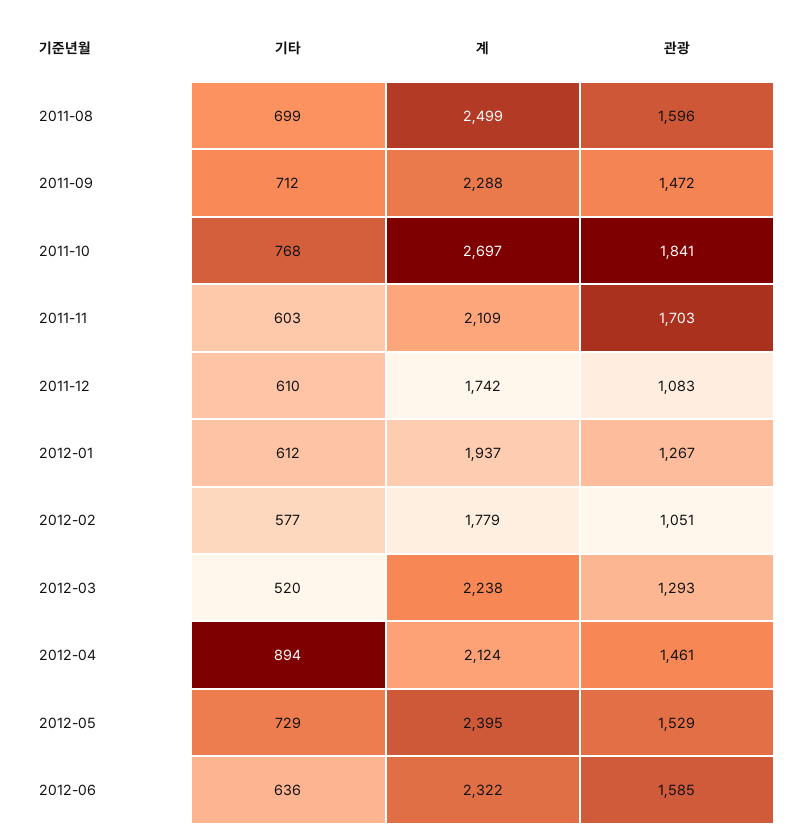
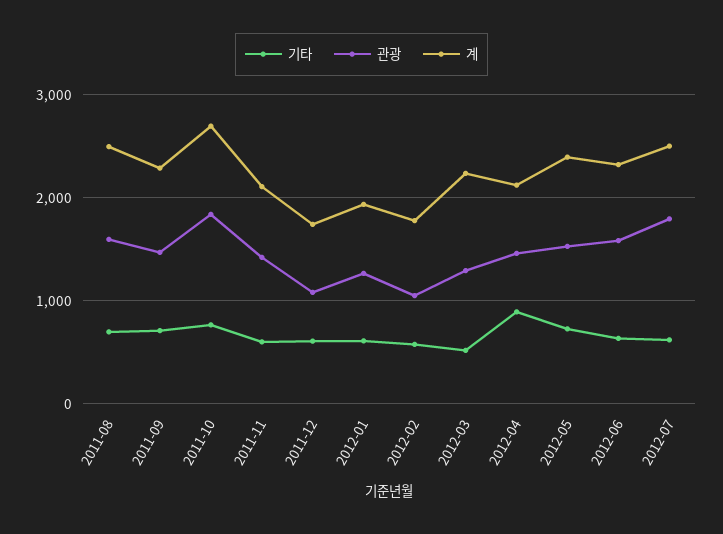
관광, 2011-11: 1703 -> 1400
기타, 2012-07: none -> 600
관광, 2012-07: none -> 1800
계, 2012-07: none -> 2500

